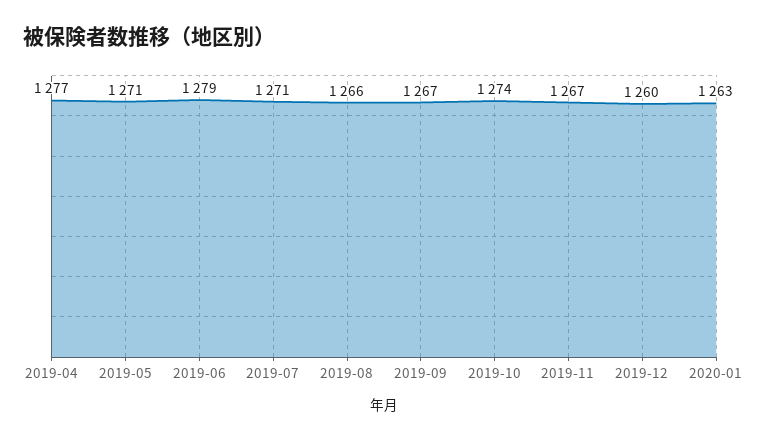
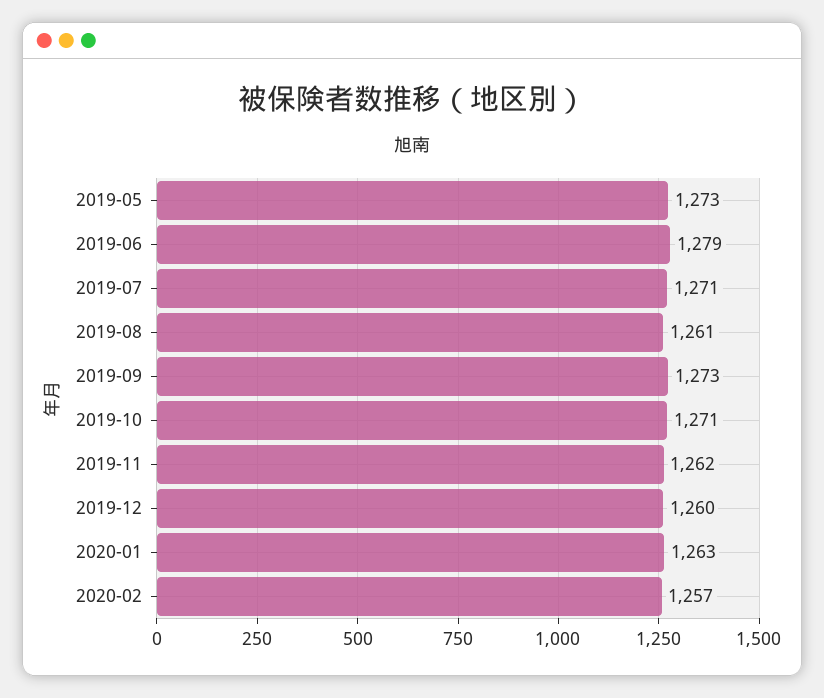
2019-04: 1277 -> none
2019-05: 1271 -> 1273
2019-08: 1266 -> 1261
2019-09: 1267 -> 1273
2019-10: 1274 -> 1271
2019-11: 1267 -> 1262
2020-02: none -> 1257

